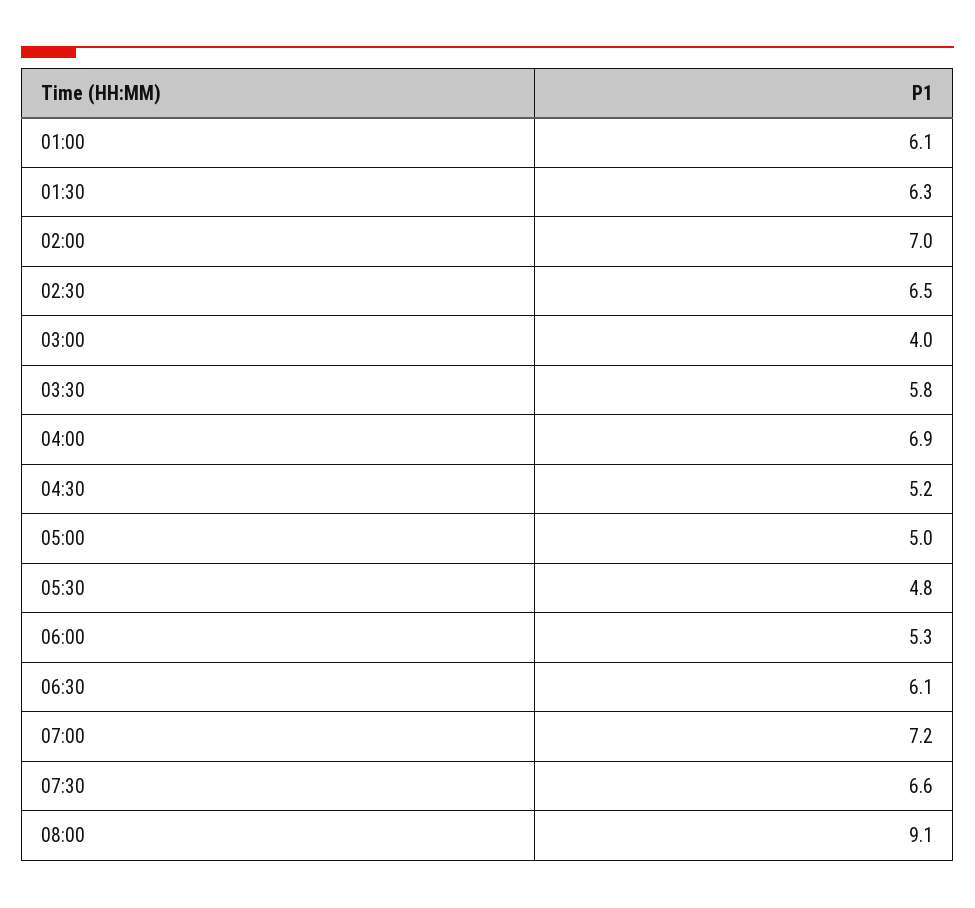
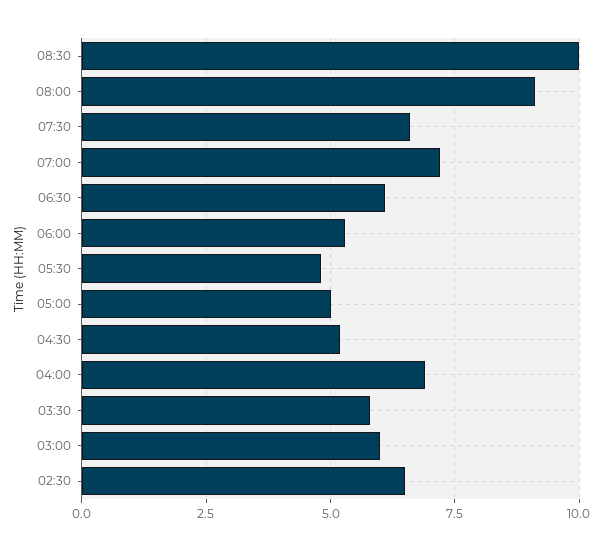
01:00: 6.1 -> none
01:30: 6.3 -> none
02:00: 7 -> none
03:00: 4 -> 6
08:30: none -> 10

